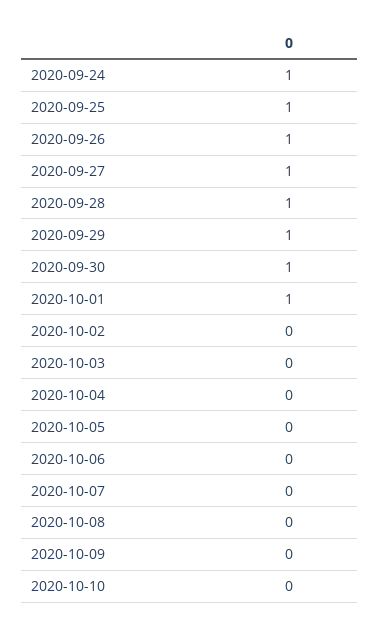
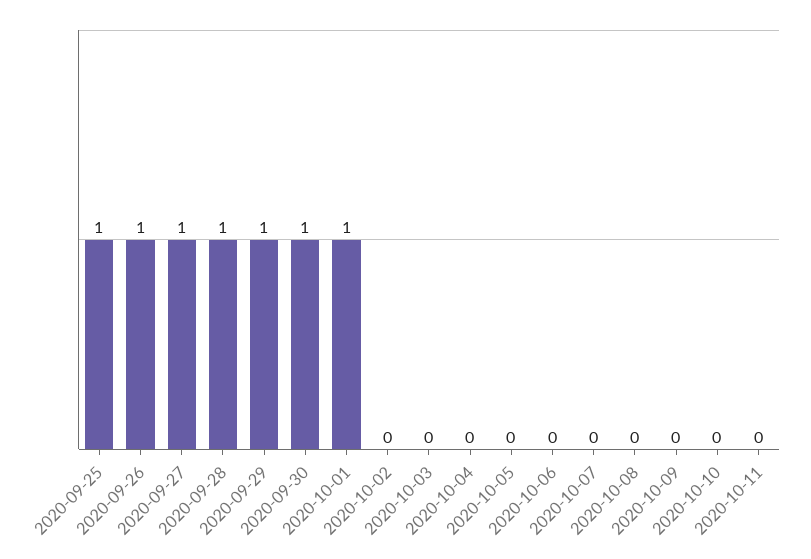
2020-09-24: 1 -> none
2020-10-11: none -> 0

